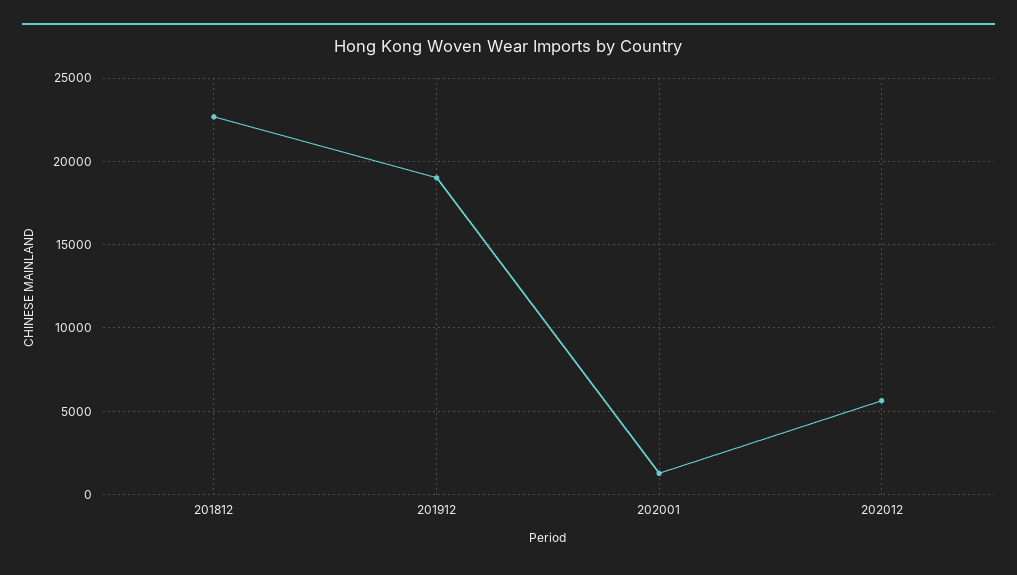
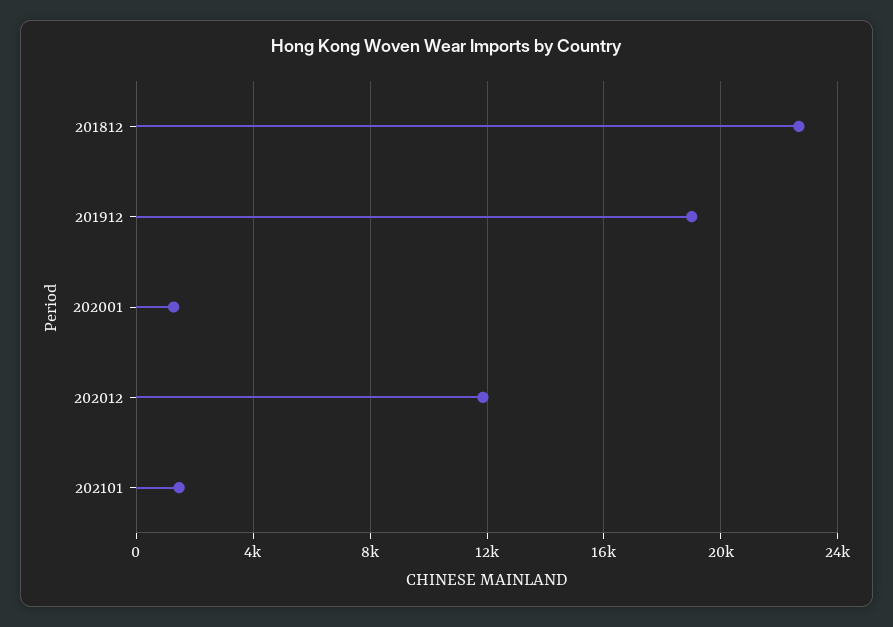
202012: 5500 -> 12000
202101: none -> 1500

